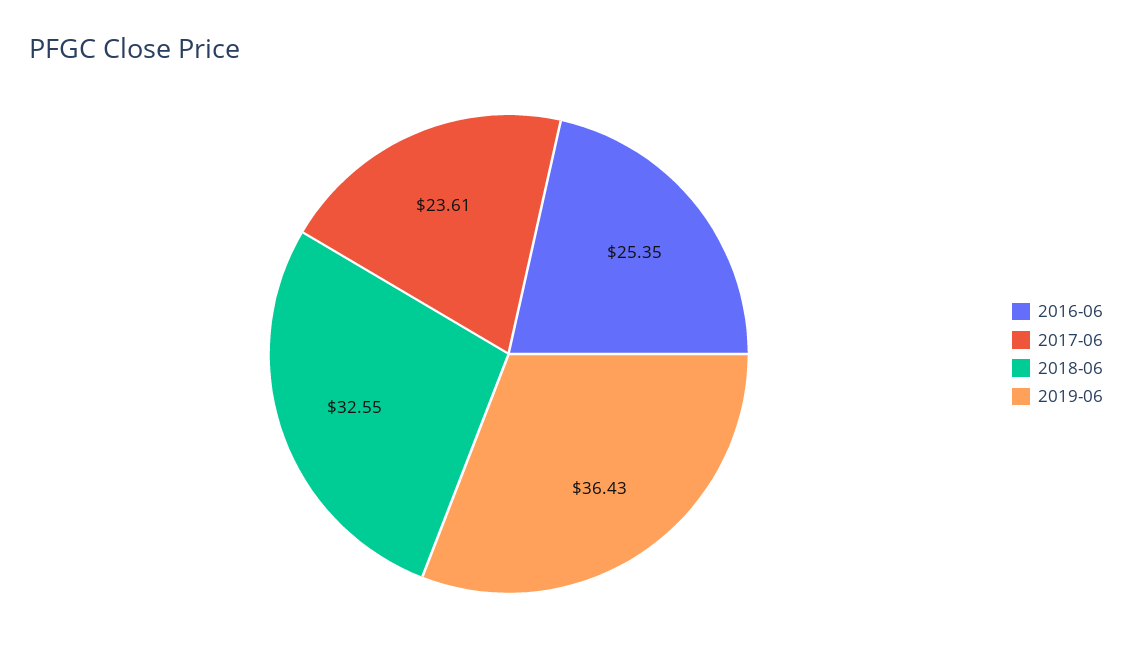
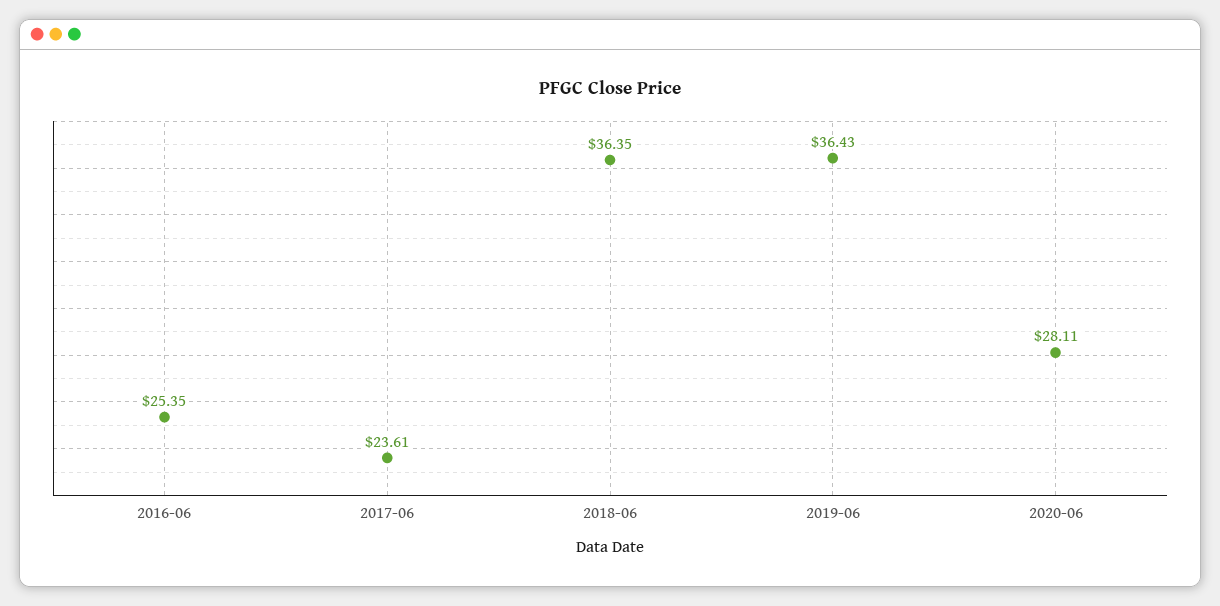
2018-06: 32.55 -> 36.35
2020-06: none -> 28.11

